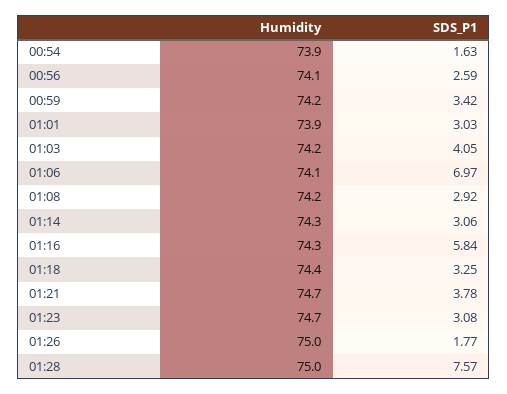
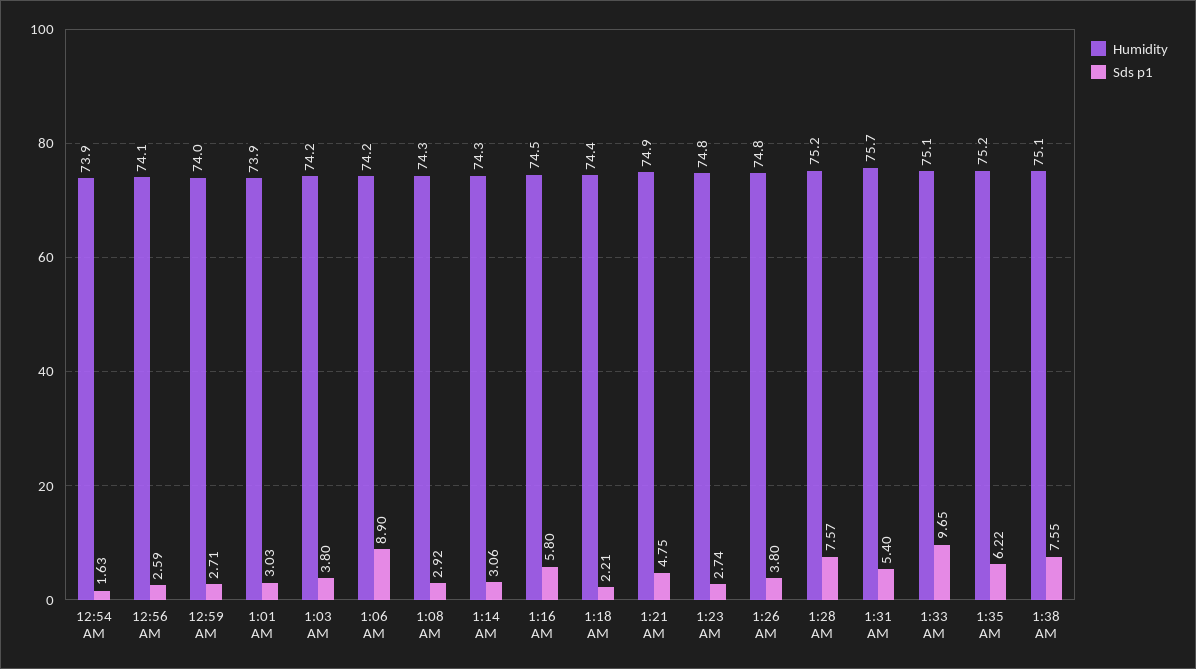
Humidity, 00:59: 74.2 -> 74
SDS_P1, 00:59: 3.42 -> 2.71
SDS_P1, 01:03: 4.05 -> 3.8
Humidity, 01:06: 74.1 -> 74.2
SDS_P1, 01:06: 6.97 -> 8.9
Humidity, 01:08: 74.2 -> 74.3
Humidity, 01:16: 74.3 -> 74.5
SDS_P1, 01:16: 5.84 -> 5.8
SDS_P1, 01:18: 3.25 -> 2.21
Humidity, 01:21: 74.7 -> 74.9
SDS_P1, 01:21: 3.78 -> 4.75
Humidity, 01:23: 74.7 -> 74.8
SDS_P1, 01:23: 3.08 -> 2.74
Humidity, 01:26: 75 -> 74.8
SDS_P1, 01:26: 1.77 -> 3.8
Humidity, 01:28: 75 -> 75.2
Humidity, 1:31 AM: none -> 75.7
SDS_P1, 1:31 AM: none -> 5.4
Humidity, 1:33 AM: none -> 75.1
SDS_P1, 1:33 AM: none -> 9.65
Humidity, 1:35 AM: none -> 75.2
SDS_P1, 1:35 AM: none -> 6.22
Humidity, 1:38 AM: none -> 75.1
SDS_P1, 1:38 AM: none -> 7.55

